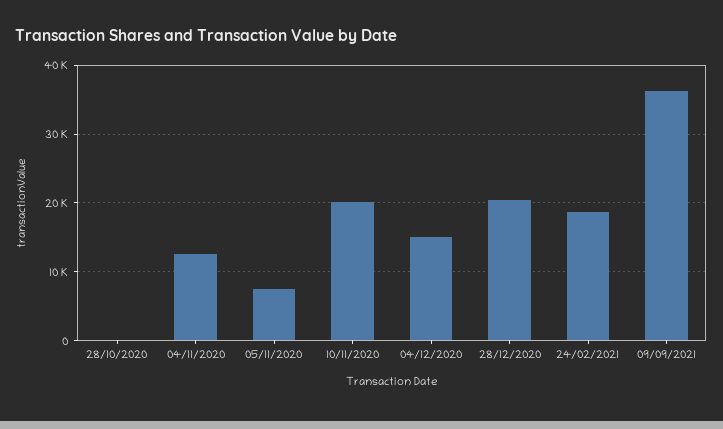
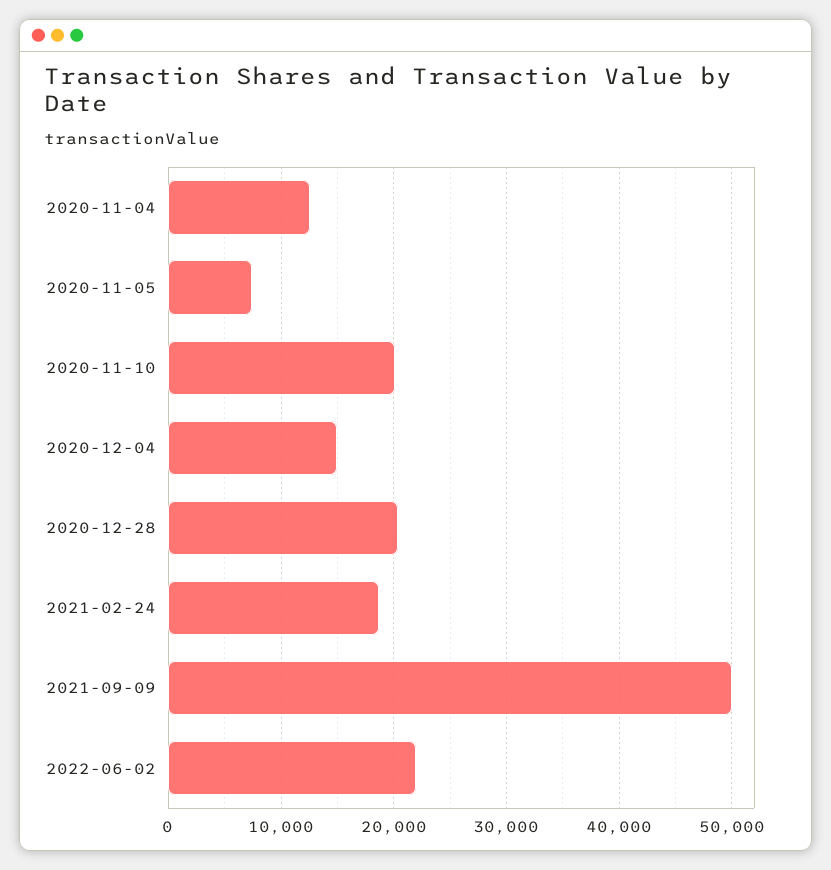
28/10/2020: 0 -> none
09/09/2021: 36000 -> 50000
2022-06-02: none -> 22000

